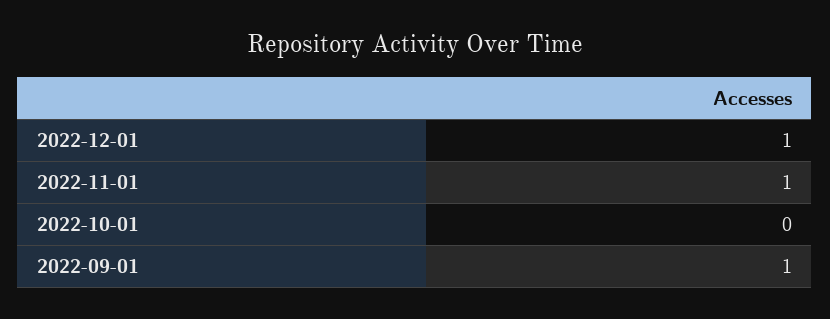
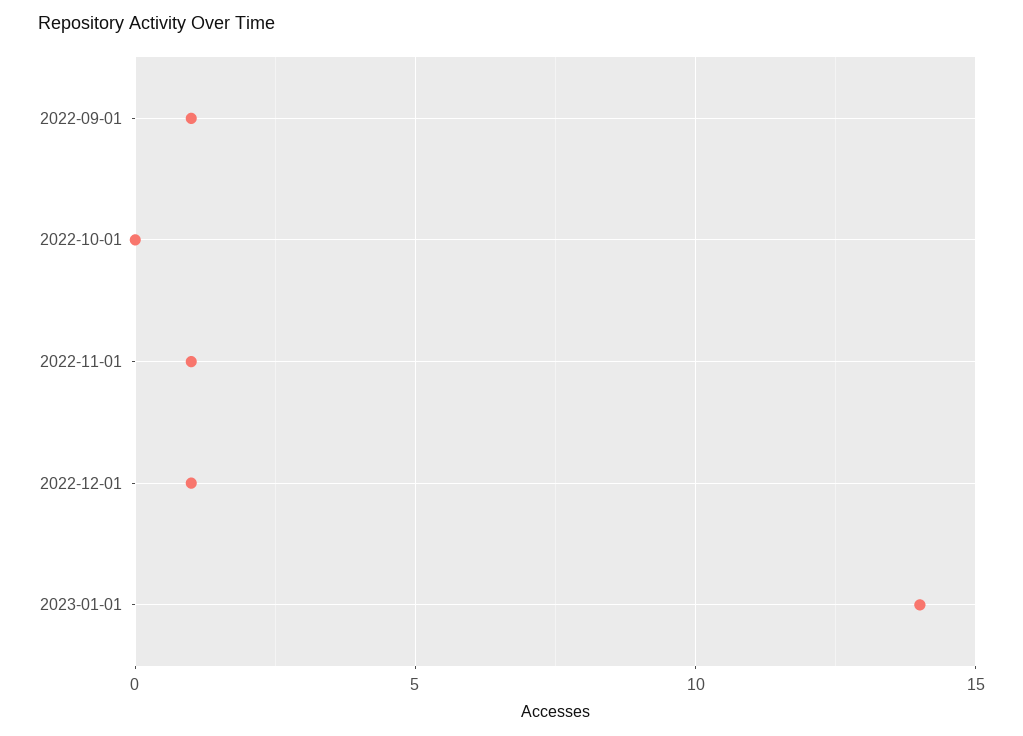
2023-01-01: none -> 14

